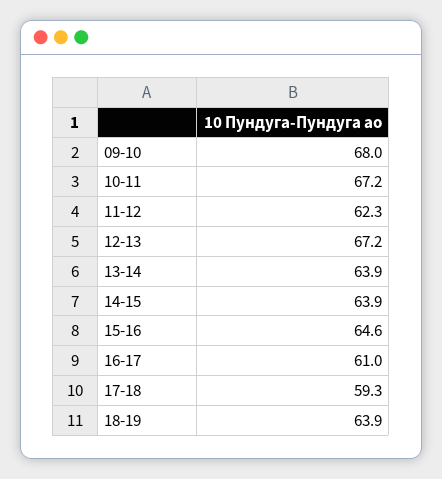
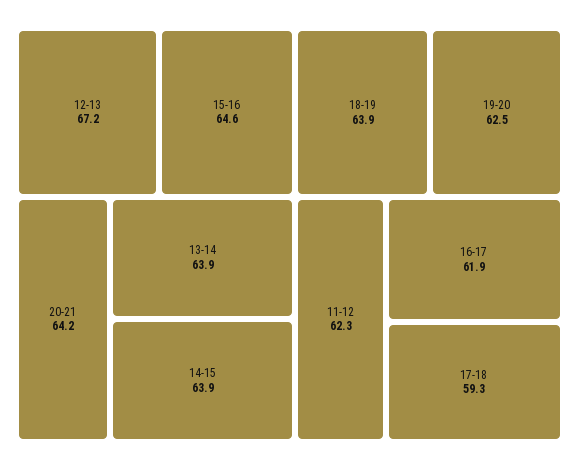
09-10: 68 -> none
10-11: 67.2 -> none
16-17: 61 -> 61.9
20-21: none -> 64.2
19-20: none -> 62.5

